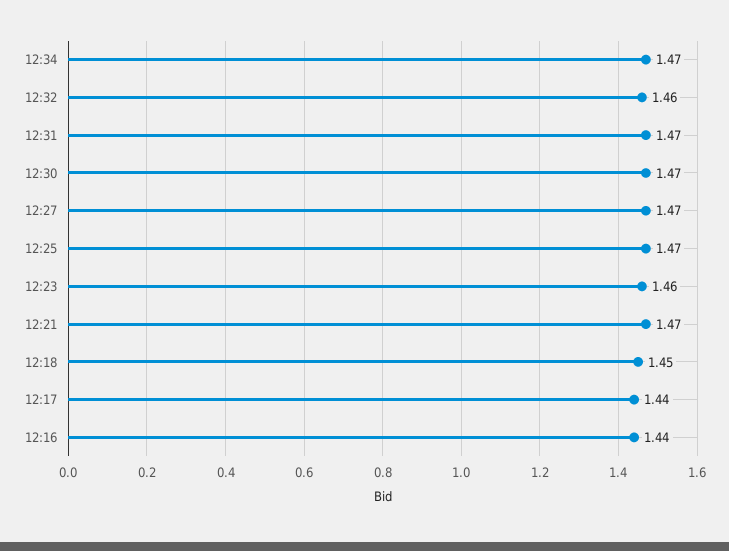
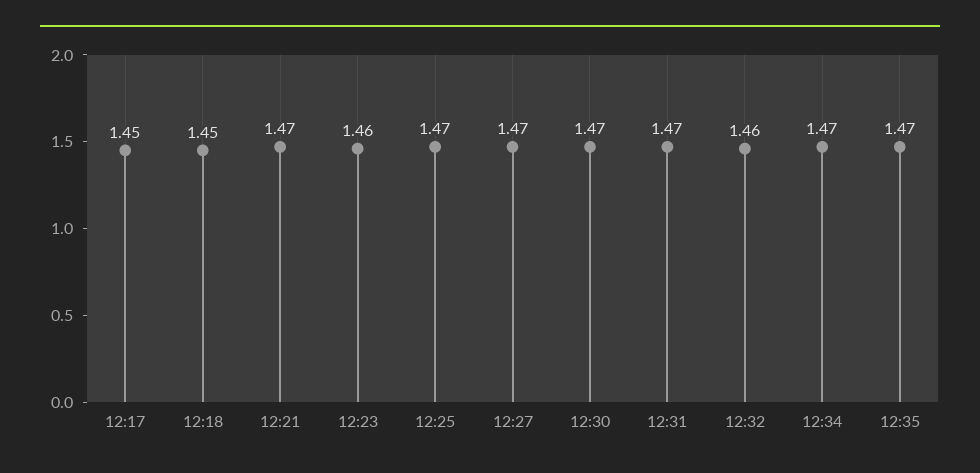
12:17: 1.44 -> 1.45
12:16: 1.44 -> none
12:35: none -> 1.47

